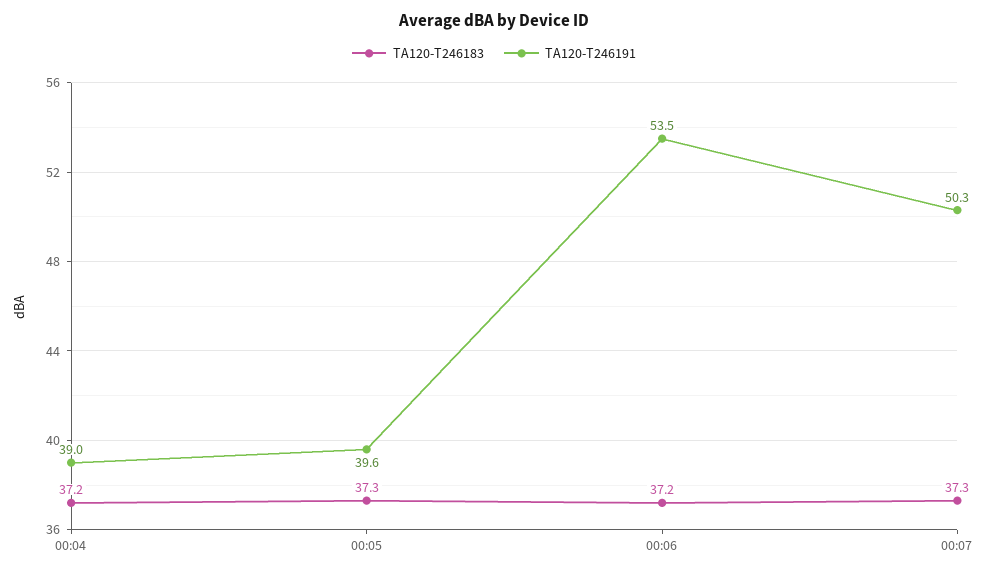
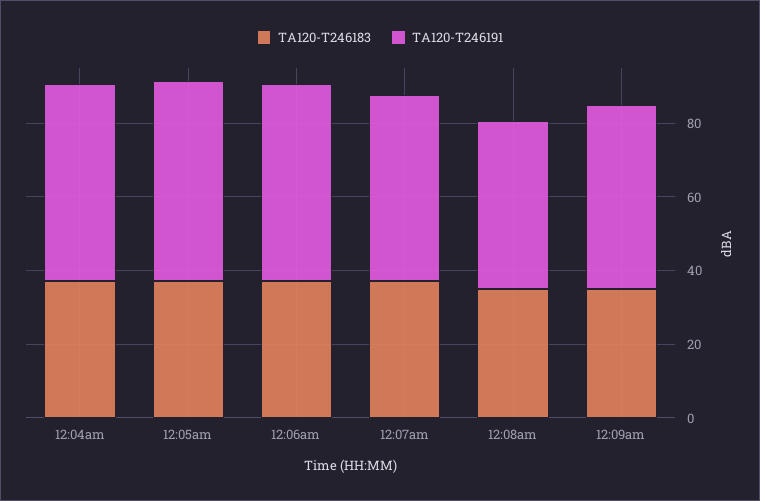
TA120-T246191, 00:04: 39 -> 55
TA120-T246191, 00:05: 39.6 -> 55
TA120-T246183, 12:08am: none -> 35
TA120-T246191, 12:08am: none -> 45
TA120-T246183, 12:09am: none -> 35
TA120-T246191, 12:09am: none -> 50

